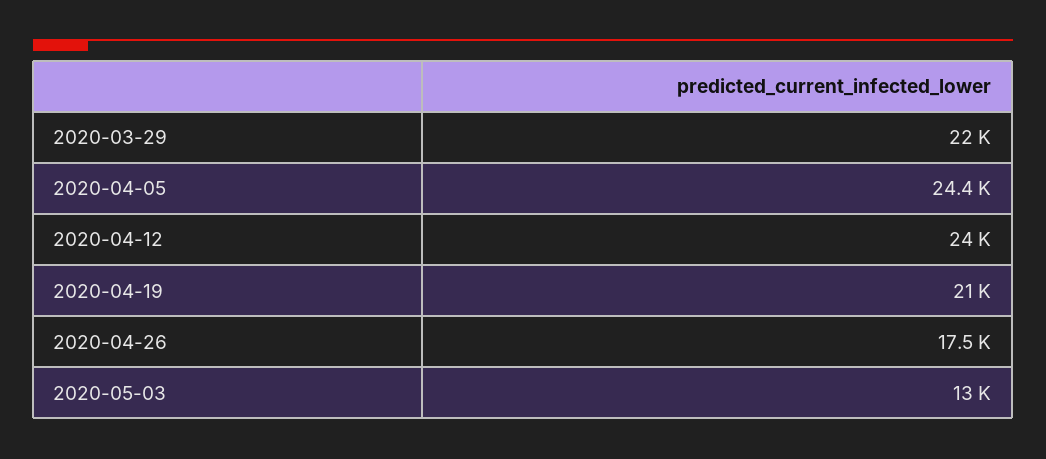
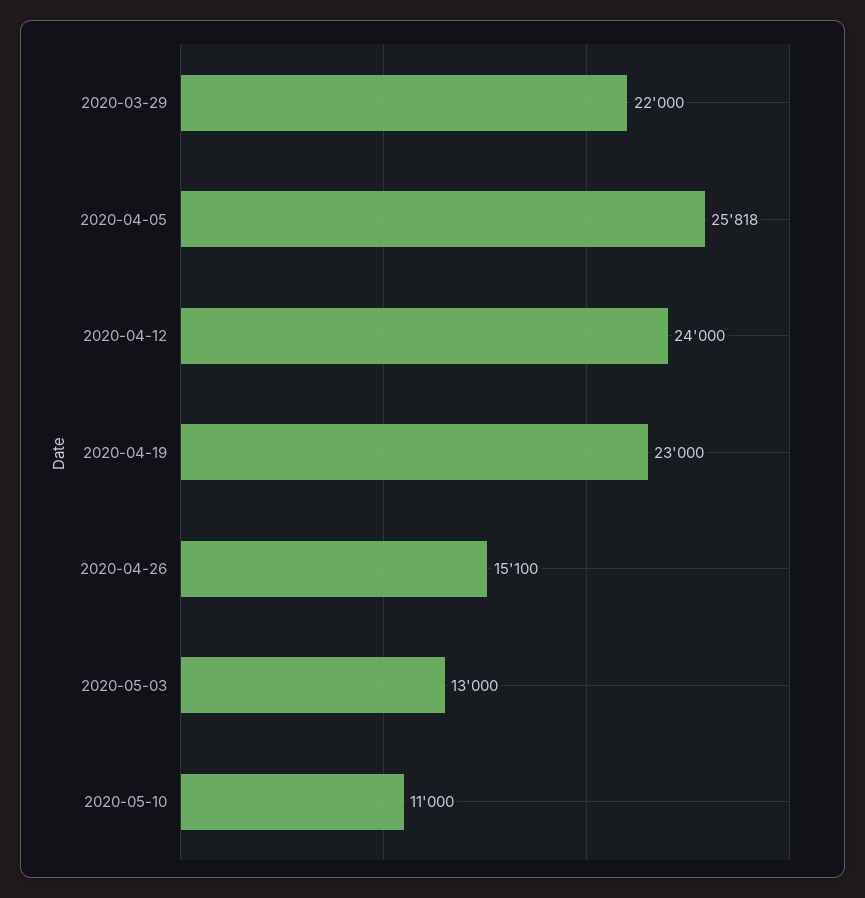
2020-04-05: 24400 -> 25818
2020-04-19: 21000 -> 23000
2020-04-26: 17500 -> 15100
2020-05-10: none -> 11000

